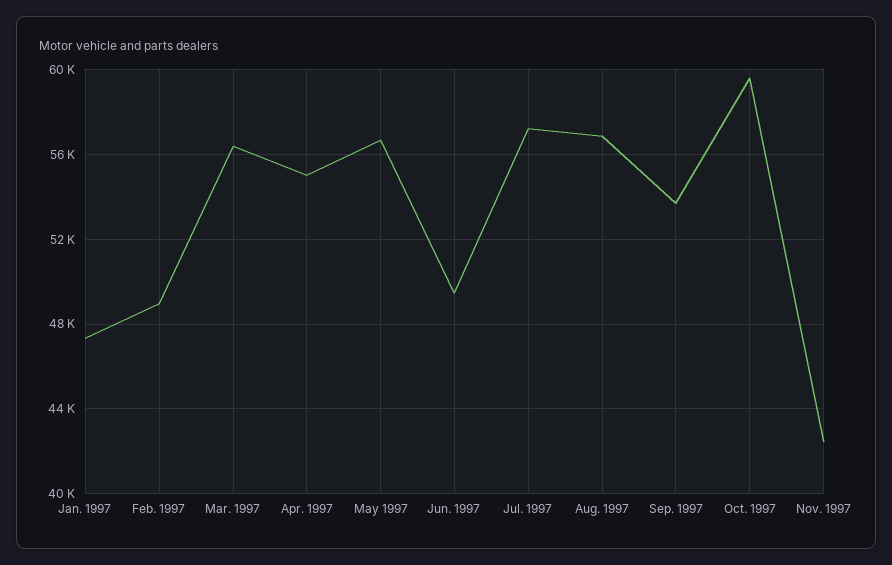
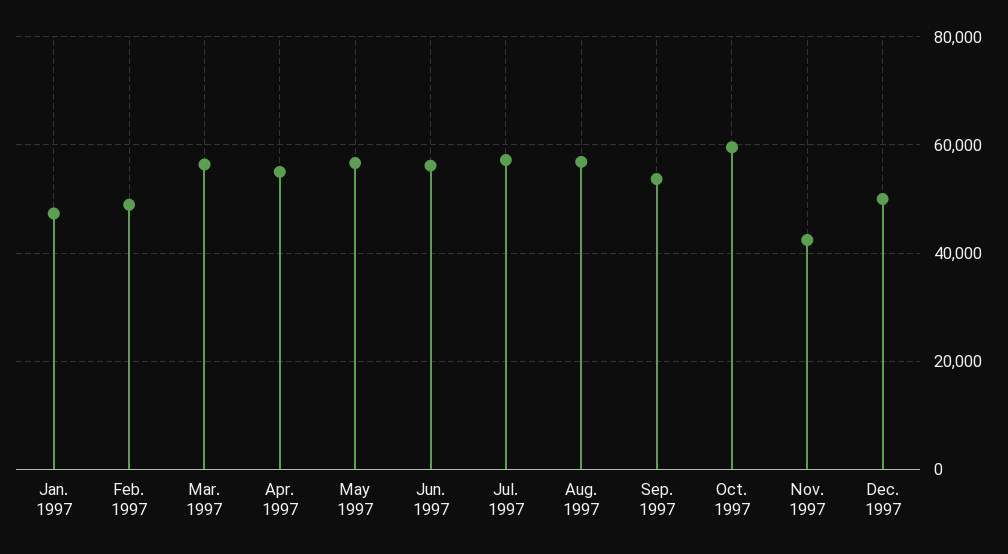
Jun. 1997: 49500 -> 56000
Dec. 1997: none -> 50000

